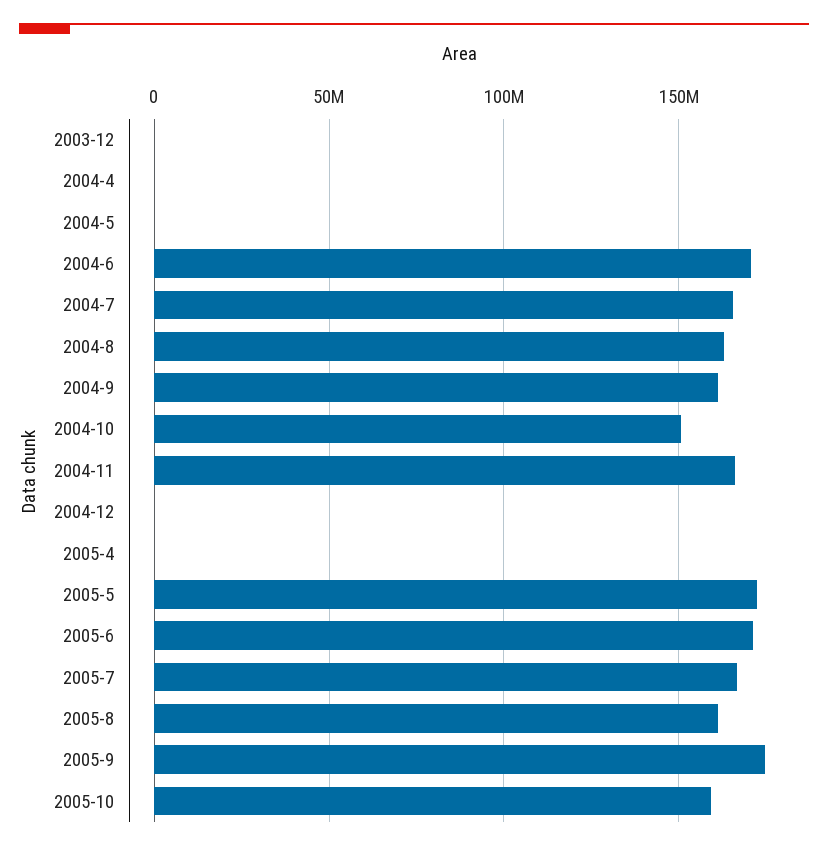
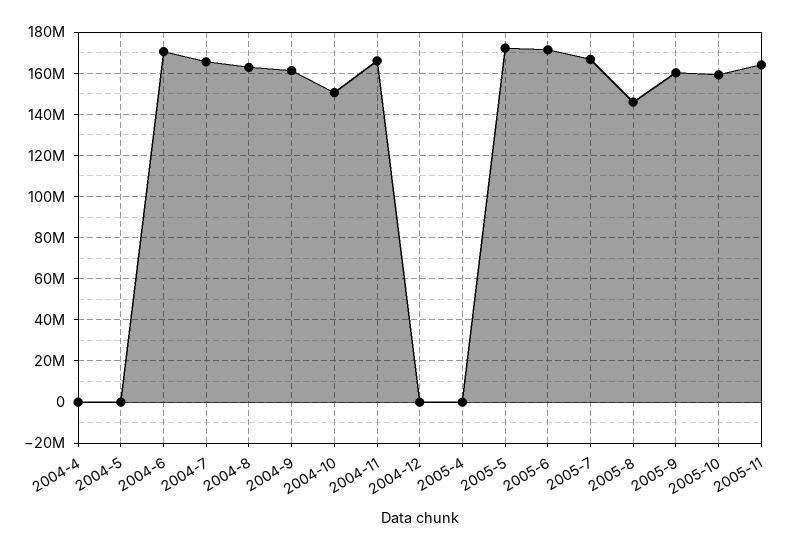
2003-12: 0 -> none
2005-8: 160000000 -> 145000000
2005-9: 175000000 -> 160000000
2005-11: none -> 165000000

